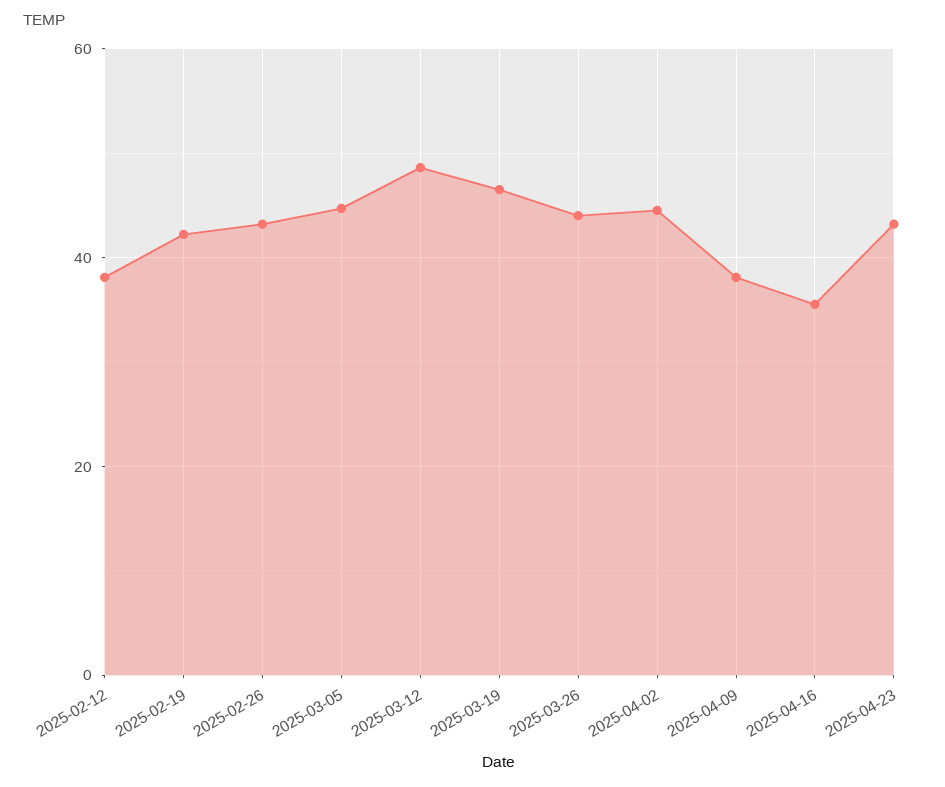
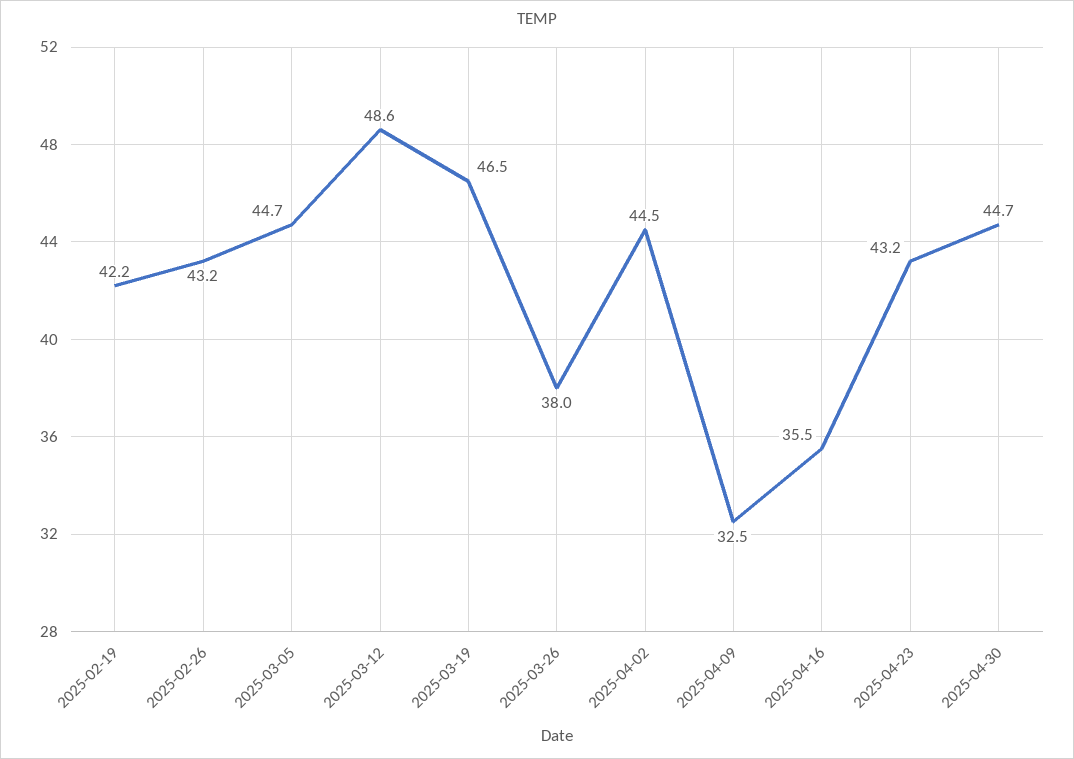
2025-02-12: 38 -> none
2025-03-26: 44 -> 38
2025-04-09: 38 -> 32.5
2025-04-30: none -> 44.7

